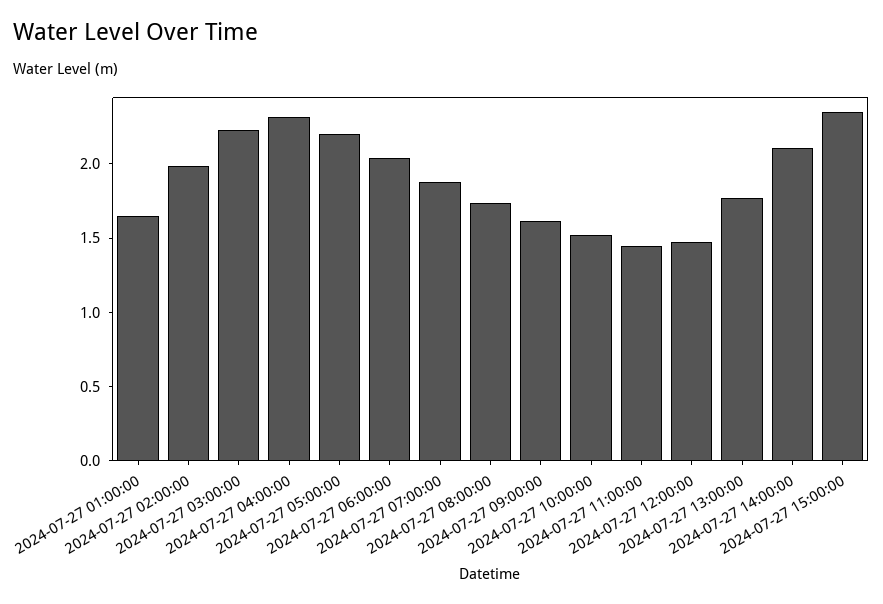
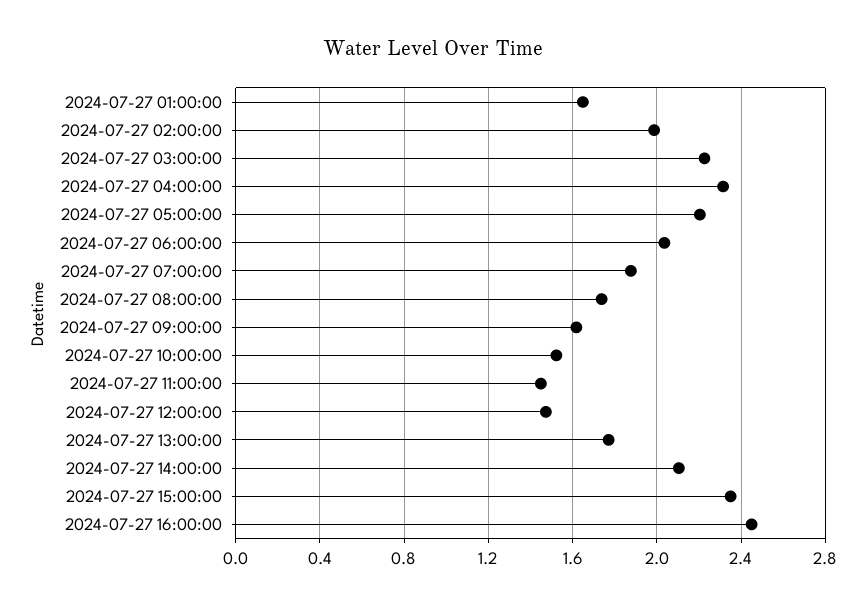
2024-07-27 16:00:00: none -> 2.45

